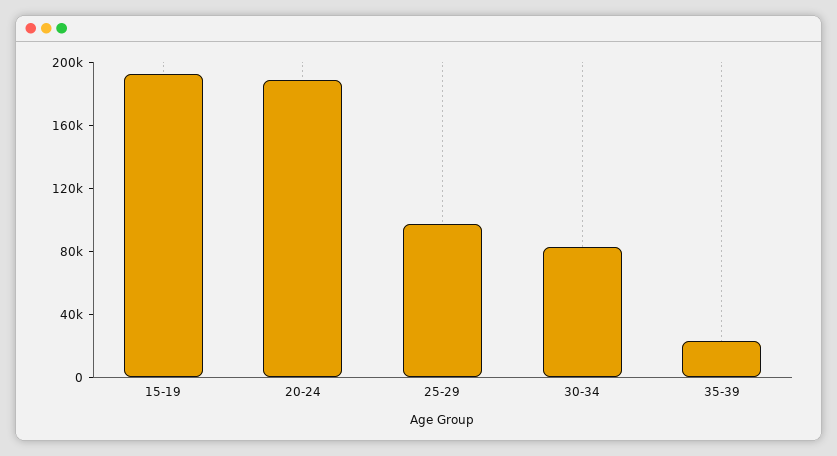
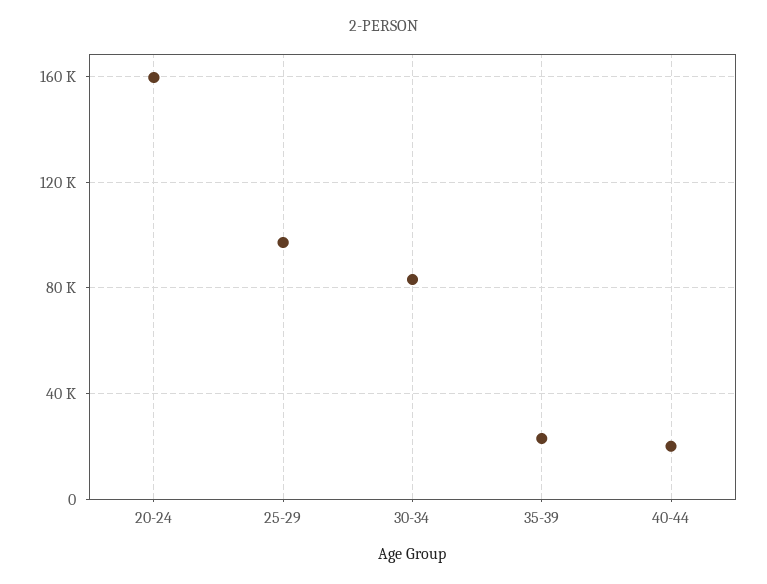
15-19: 190000 -> none
20-24: 190000 -> 160000
40-44: none -> 20000

